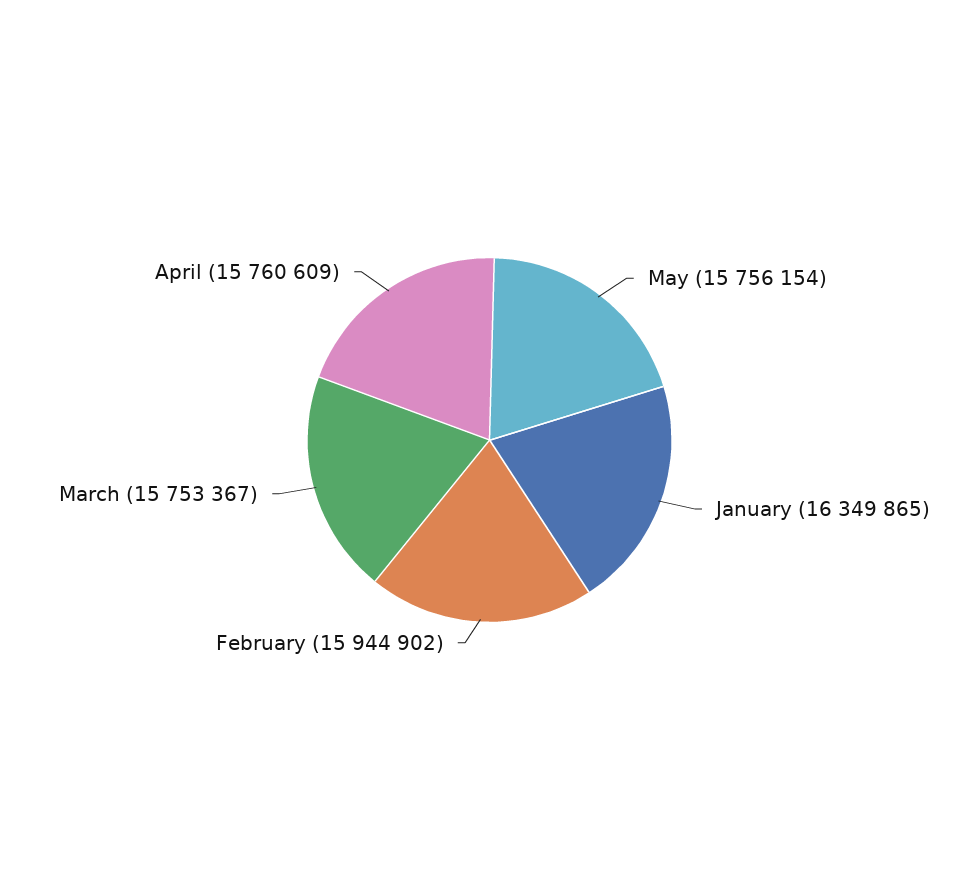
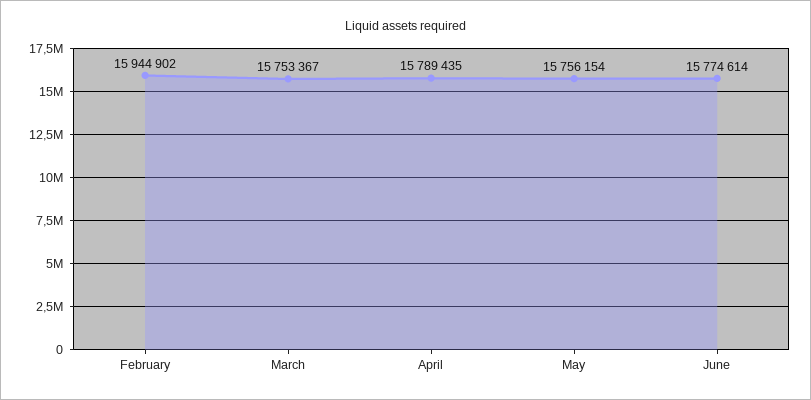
January: 16349865 -> none
April: 15760609 -> 15789435
June: none -> 15774614

